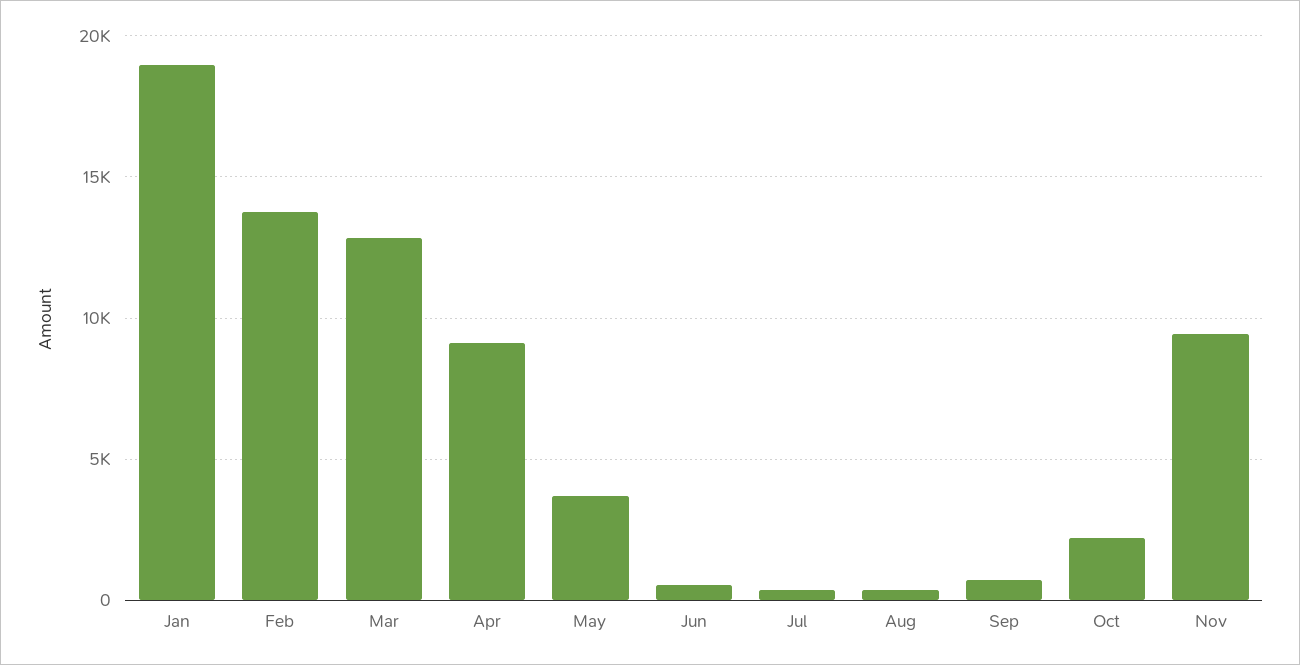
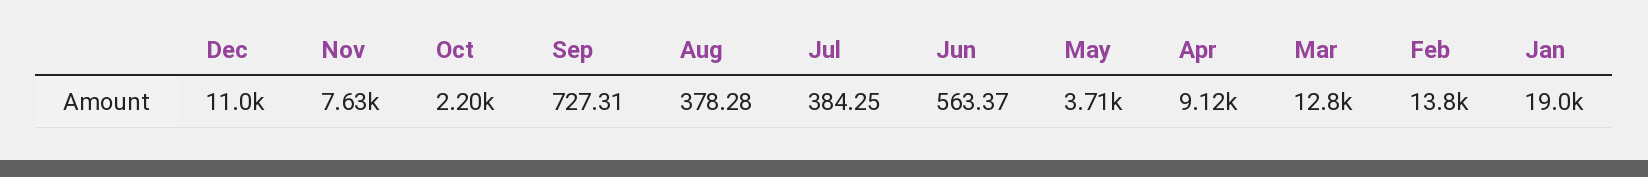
Nov: 9500 -> 7630
Dec: none -> 11000

